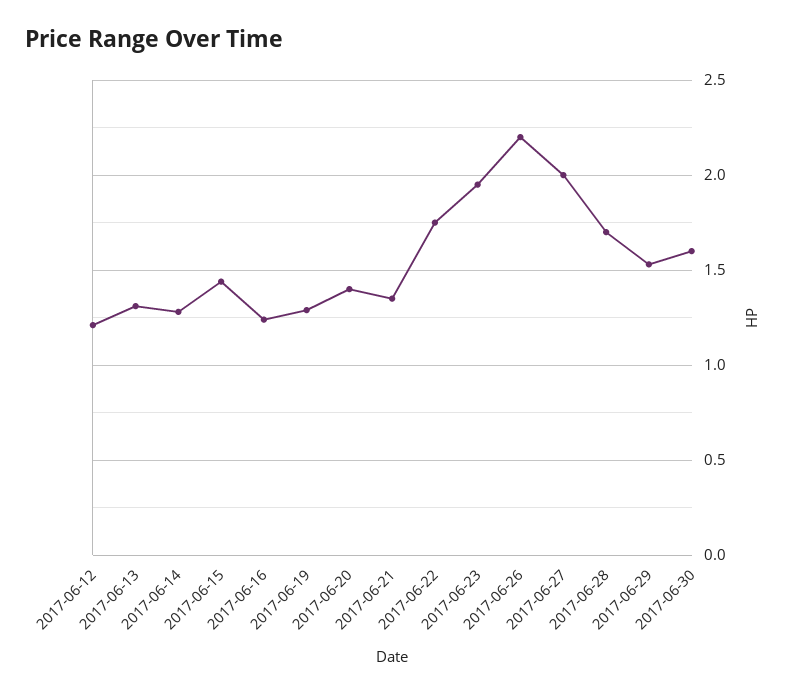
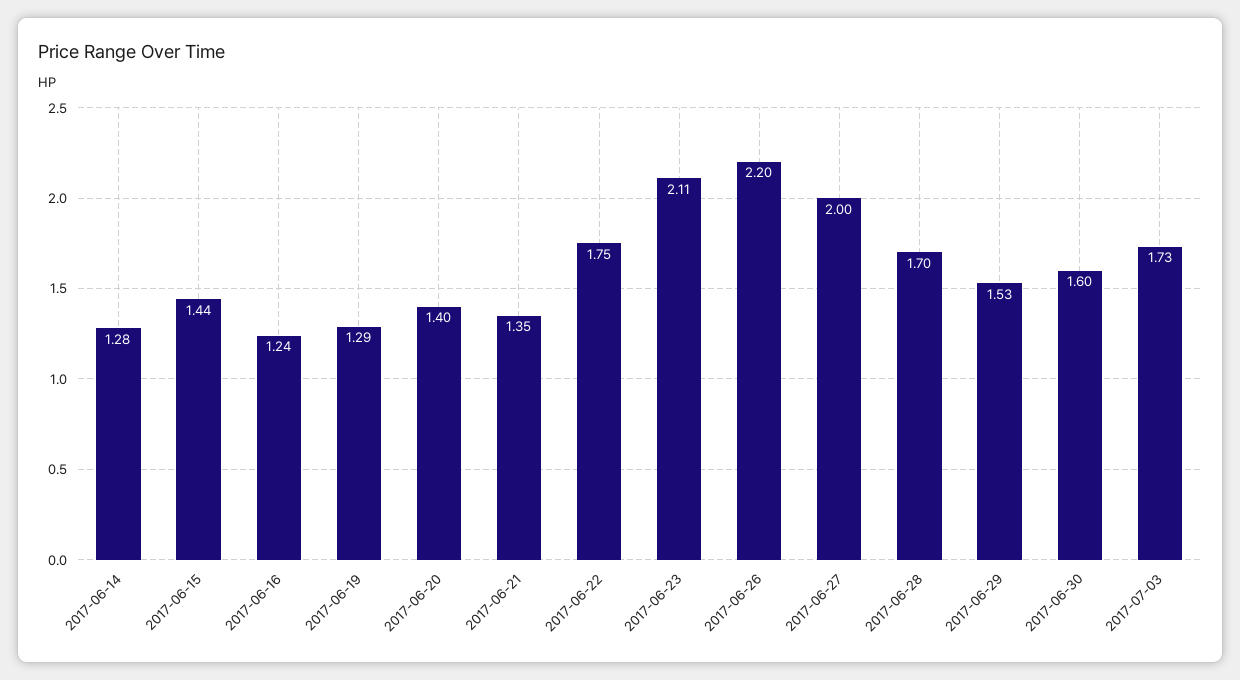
2017-06-12: 1.2 -> none
2017-06-13: 1.3 -> none
2017-06-23: 1.95 -> 2.11
2017-07-03: none -> 1.73

